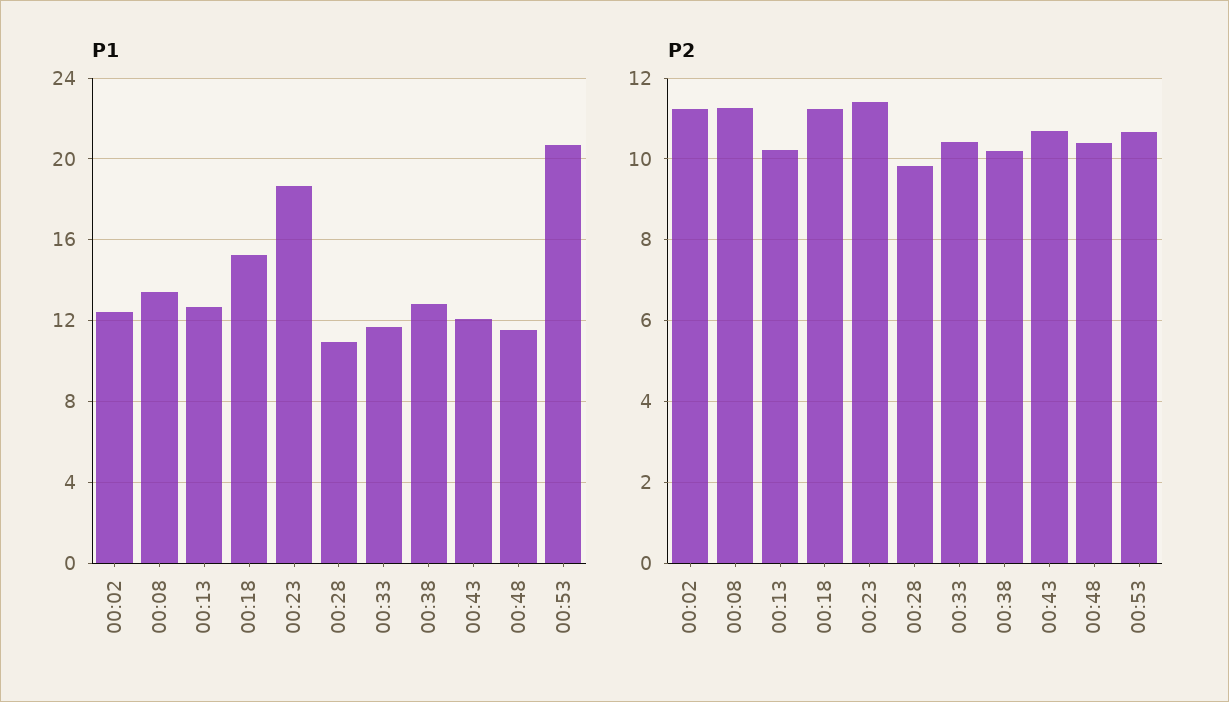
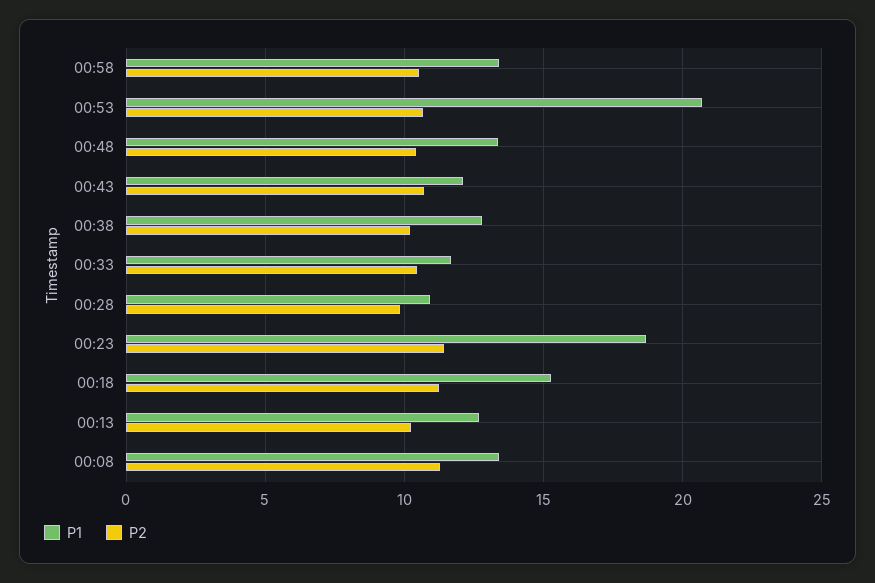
P1, 00:02: 12.5 -> none
P1, 00:48: 11.5 -> 13.5
P2, 00:02: 11.2 -> none
P1, 00:58: none -> 13.5
P2, 00:58: none -> 10.5

